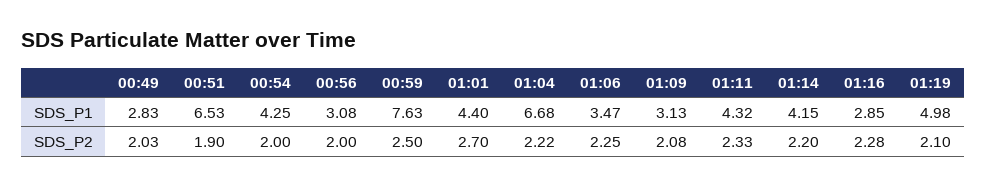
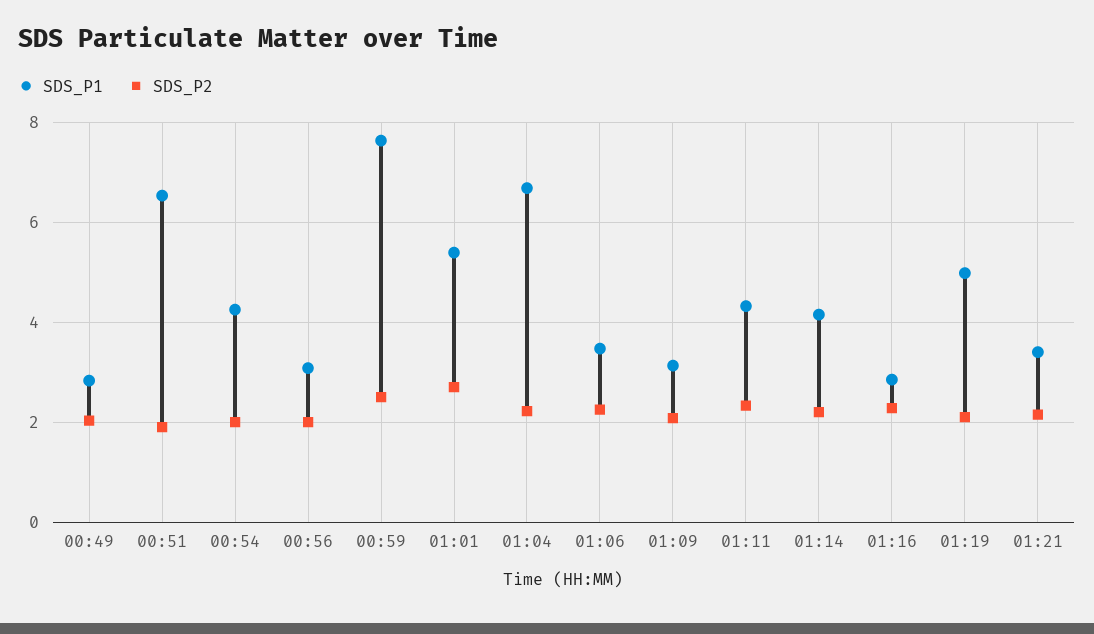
SDS_P1, 01:01: 4.4 -> 5.4
SDS_P1, 01:21: none -> 3.4
SDS_P2, 01:21: none -> 2.2

